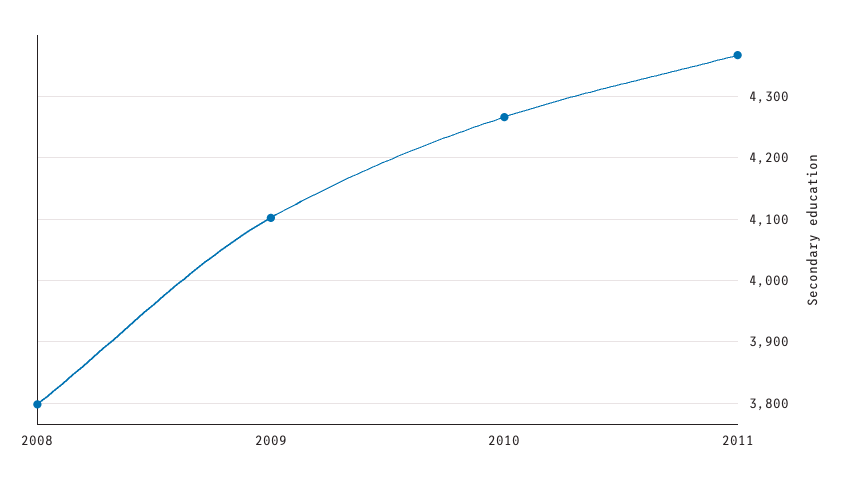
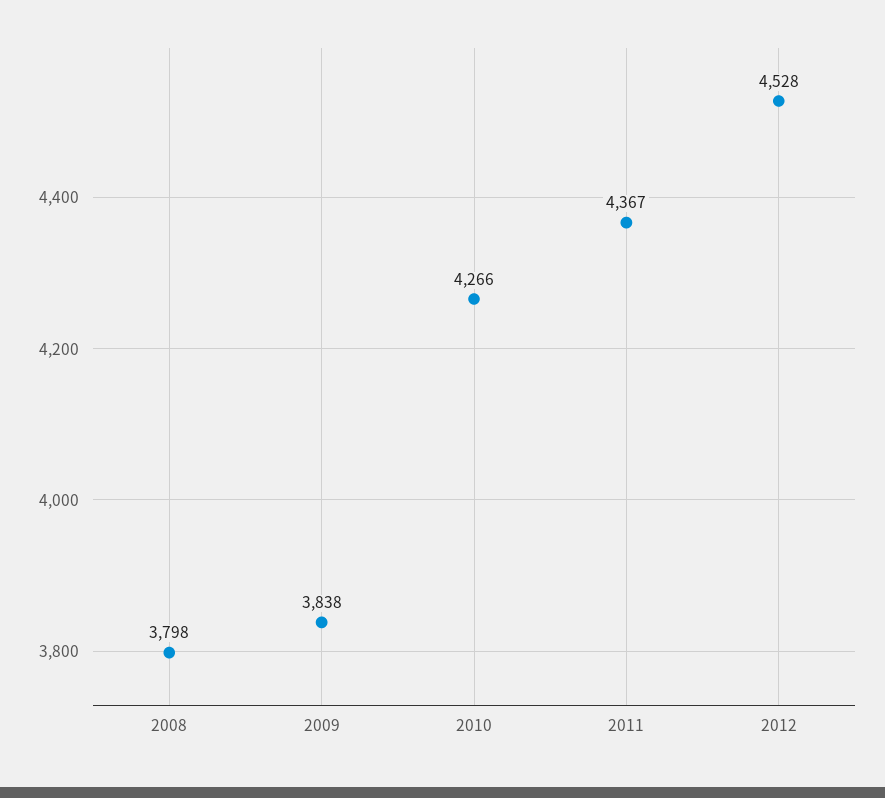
2009: 4100 -> 3838
2012: none -> 4528

